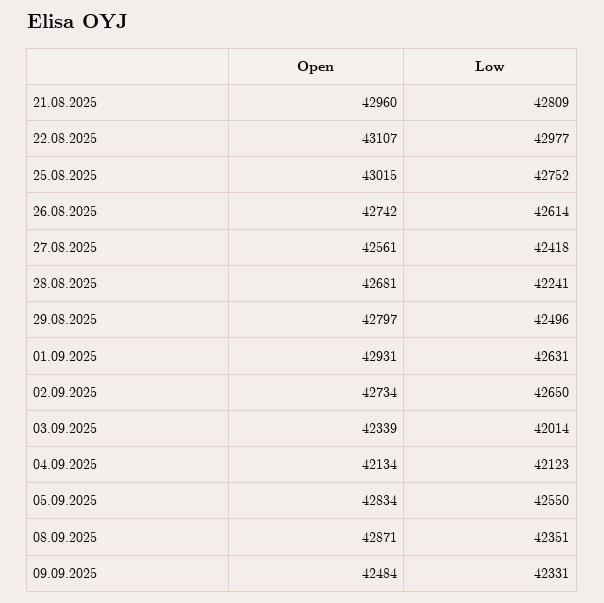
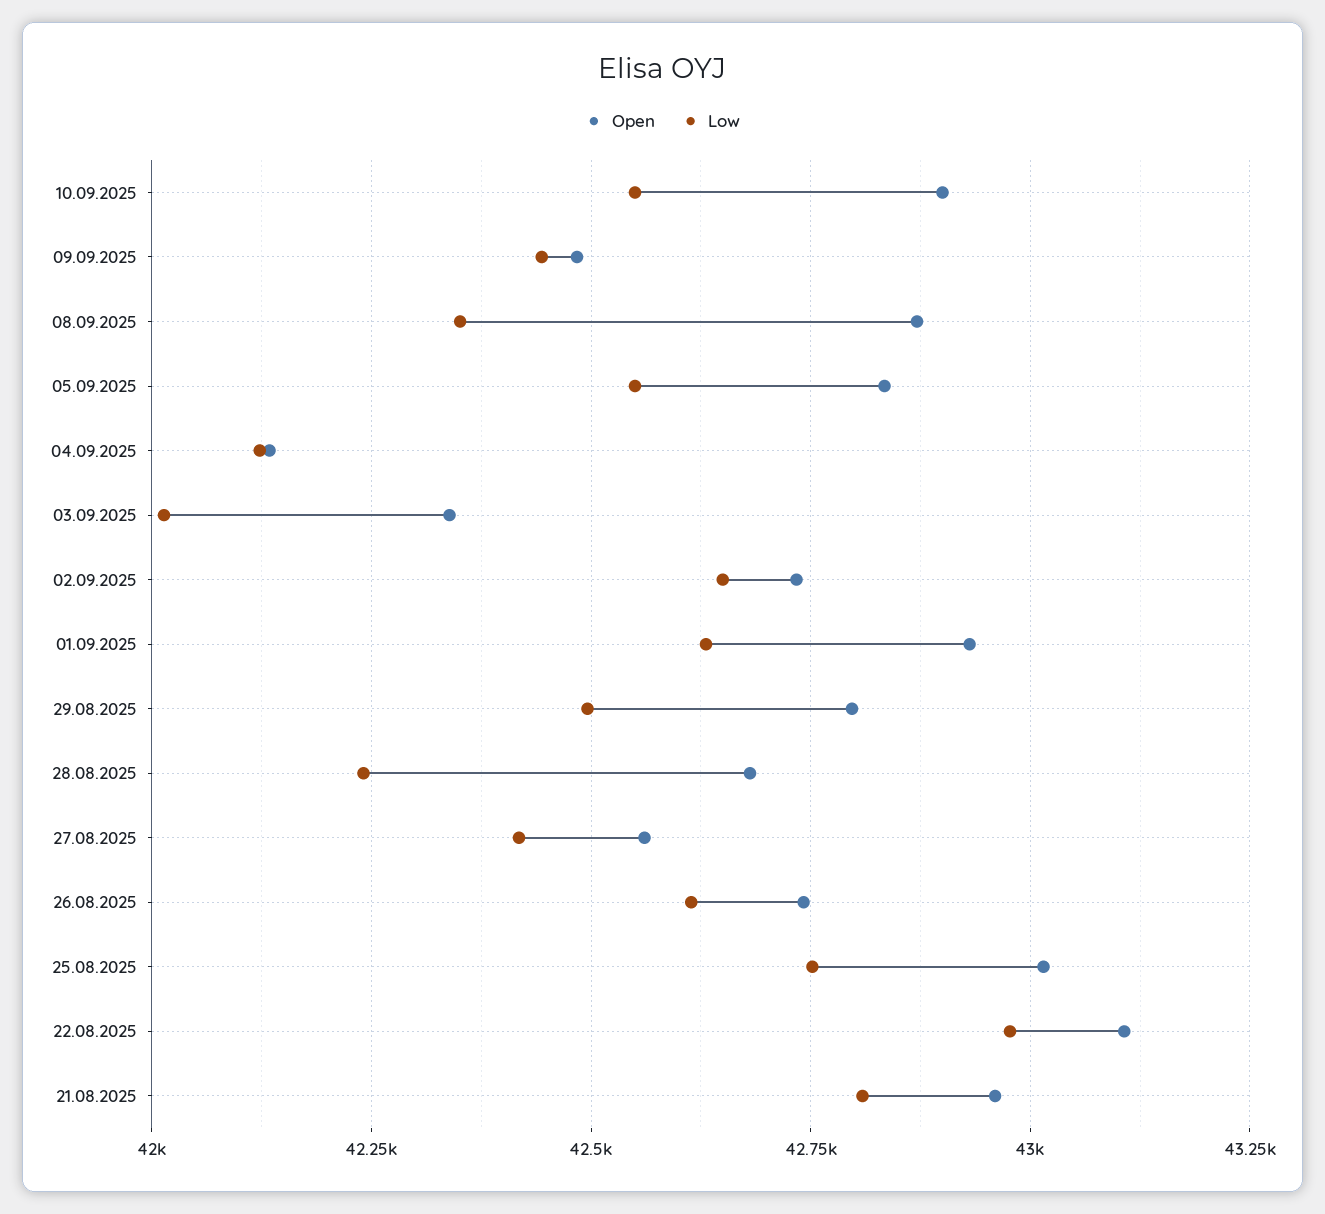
Low, 09.09.2025: 42331 -> 42450
Open, 10.09.2025: none -> 42900
Low, 10.09.2025: none -> 42550

